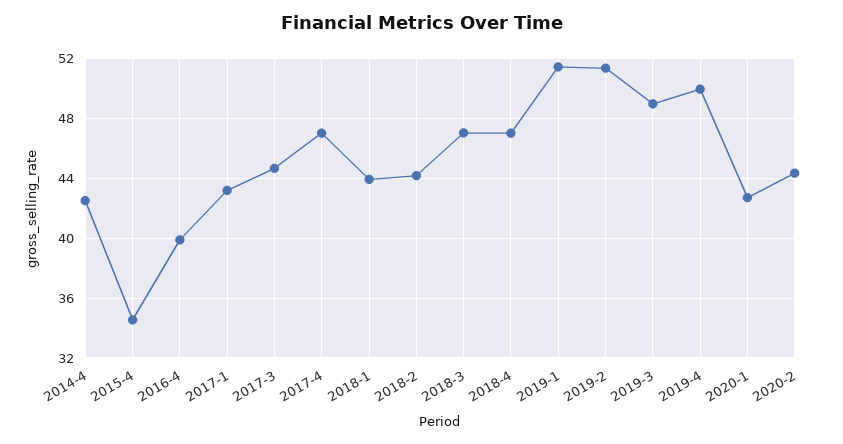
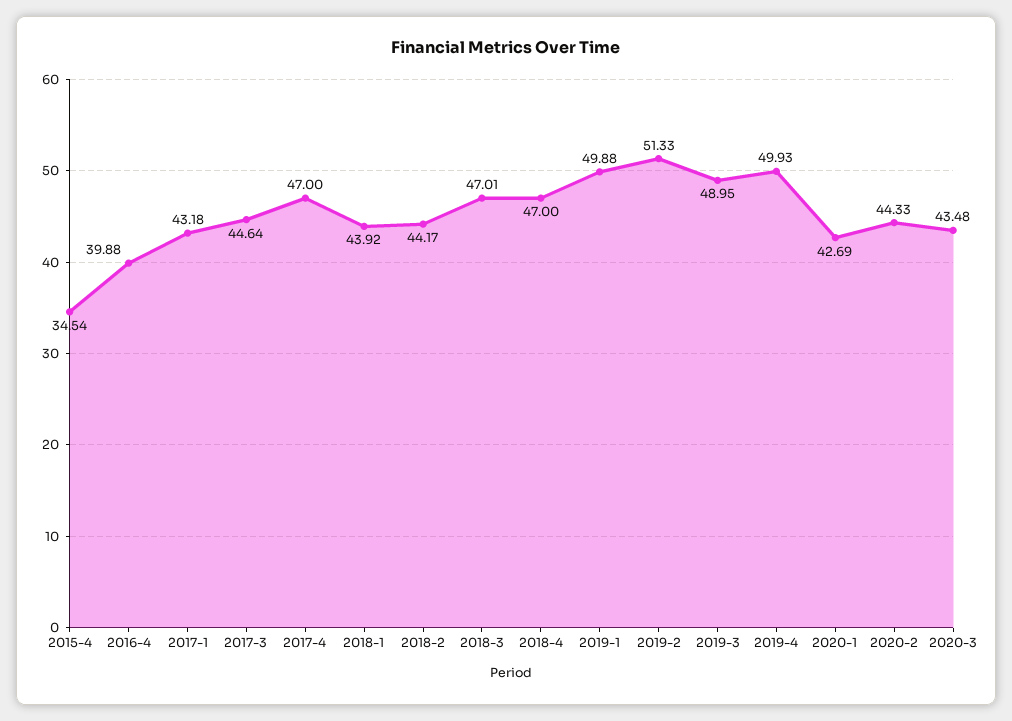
2014-4: 42.5 -> none
2019-1: 51.5 -> 49.88
2020-3: none -> 43.48

